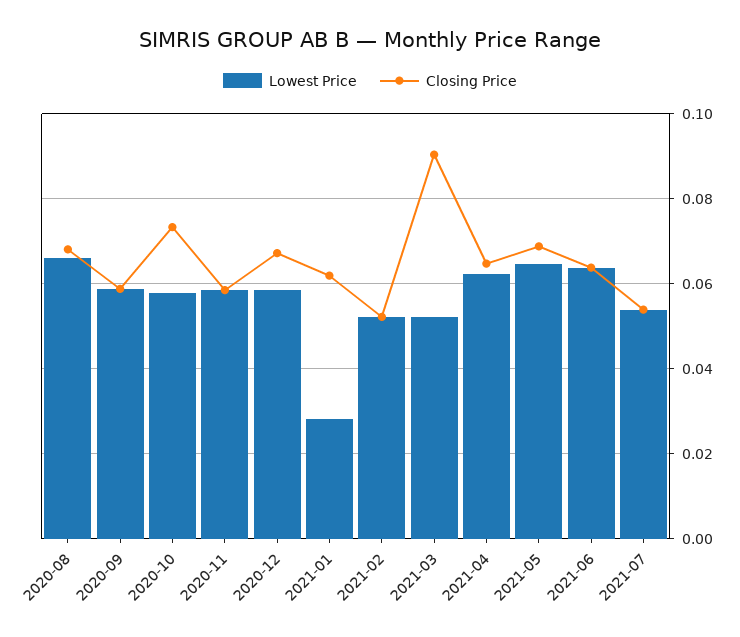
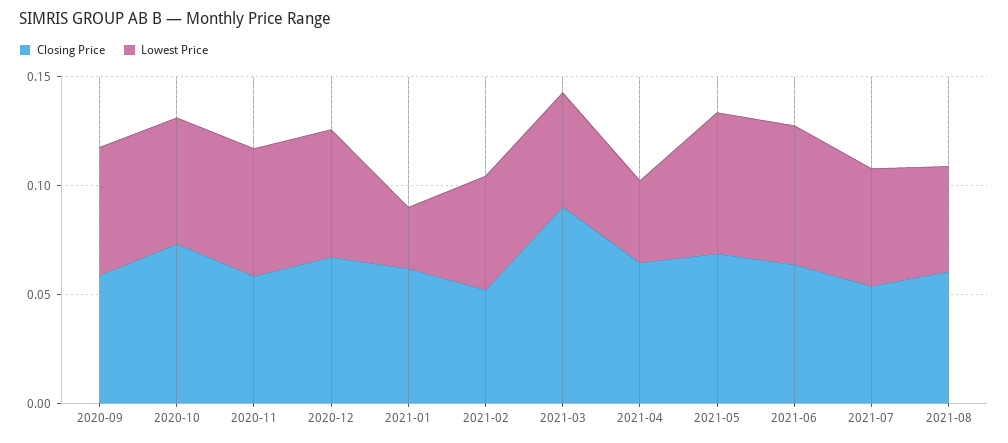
Lowest Price, 2020-08: 0.066 -> none
Closing Price, 2020-08: 0.068 -> none
Lowest Price, 2021-04: 0.062 -> 0.04
Closing Price, 2021-08: none -> 0.06
Lowest Price, 2021-08: none -> 0.05

